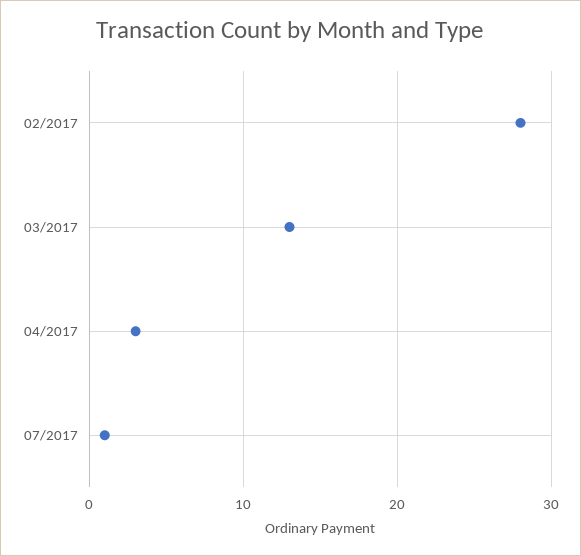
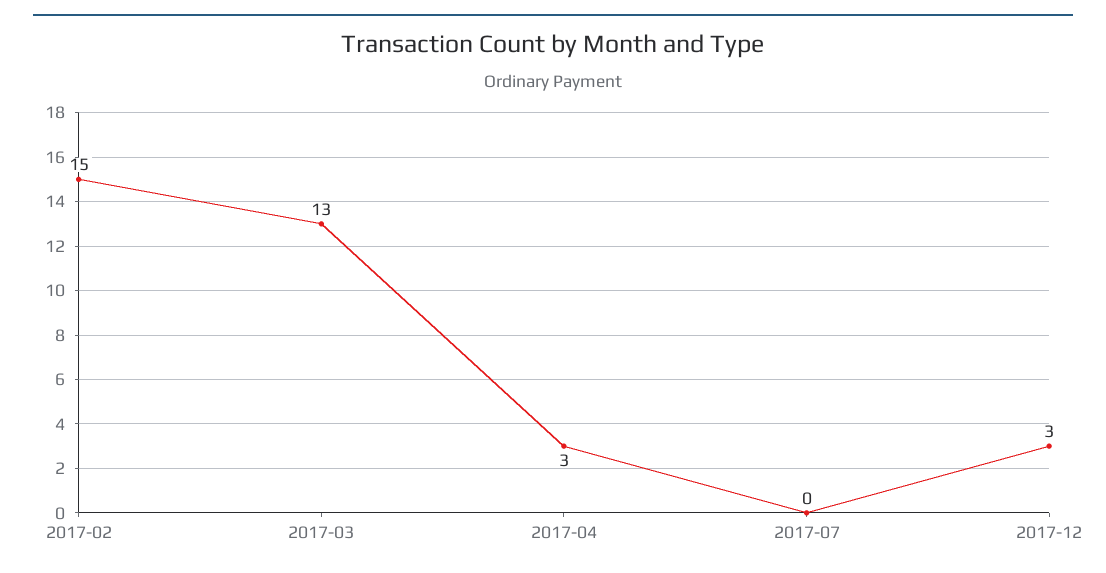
02/2017: 28 -> 15
07/2017: 1 -> 0
2017-12: none -> 3

